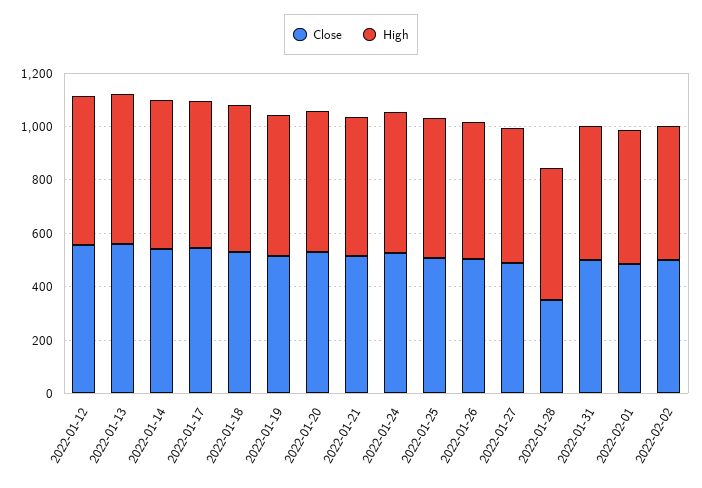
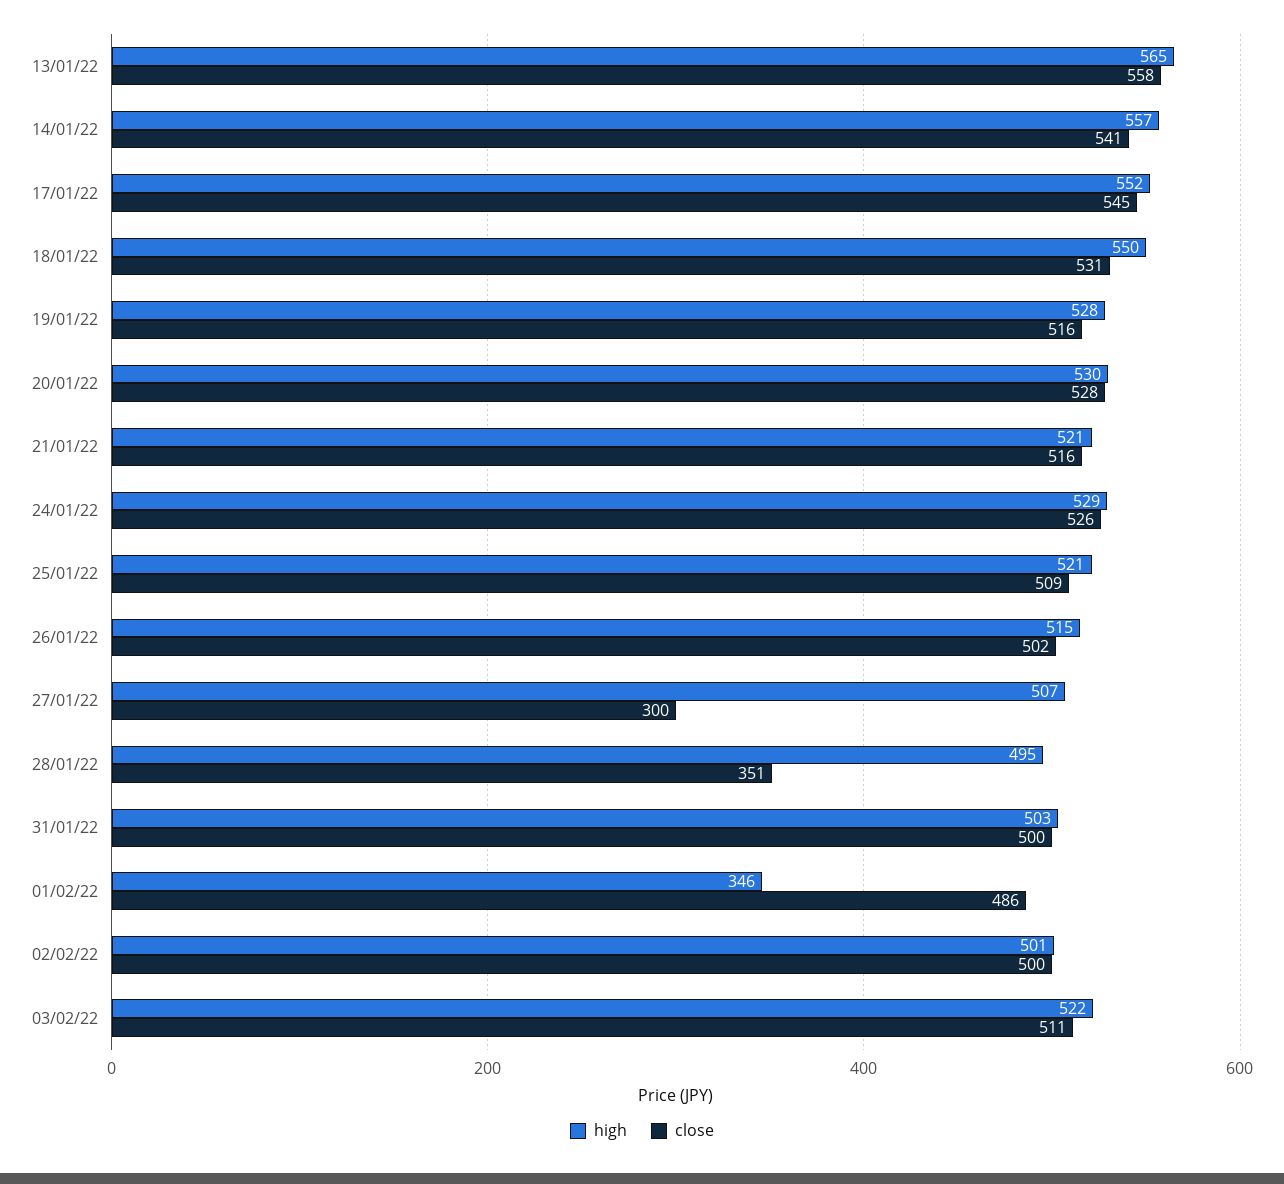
Close, 2022-01-12: 550 -> none
High, 2022-01-12: 550 -> none
Close, 2022-01-27: 500 -> 300
High, 2022-02-01: 500 -> 346
High, 03/02/22: none -> 522
Close, 03/02/22: none -> 511

